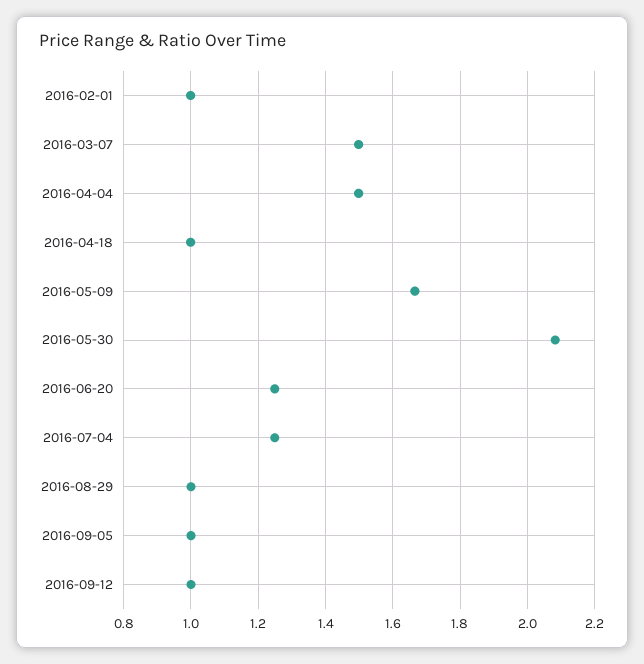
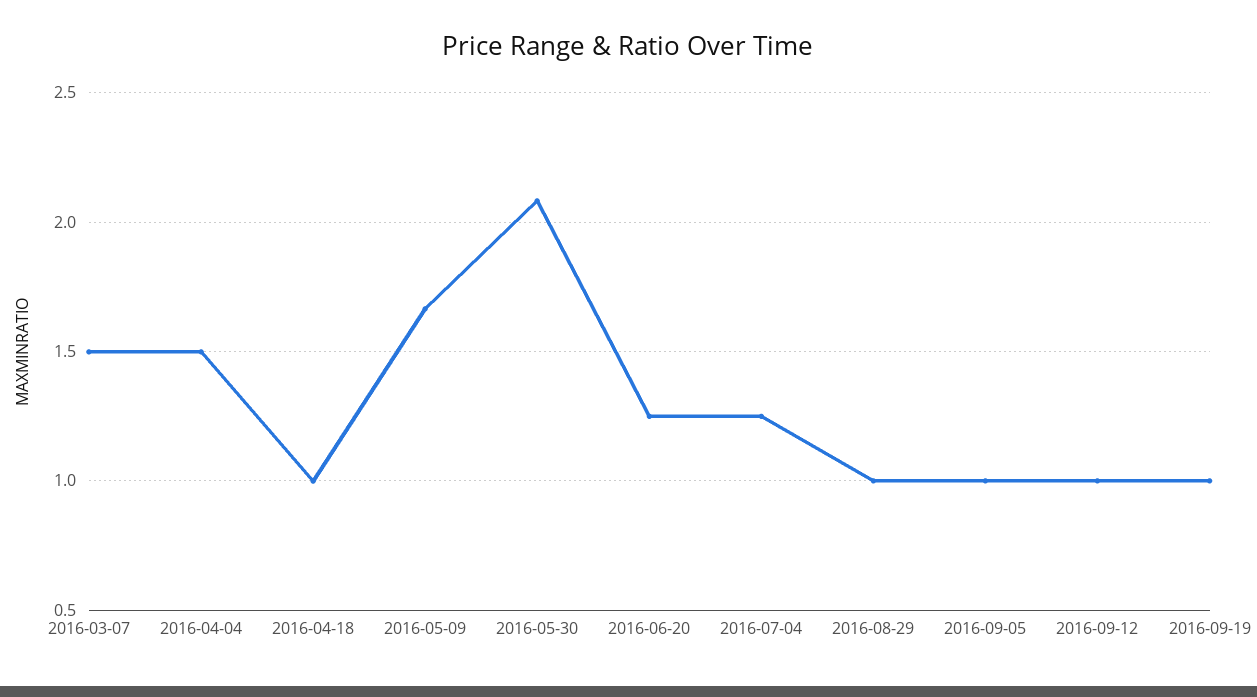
2016-02-01: 1 -> none
2016-09-19: none -> 1

